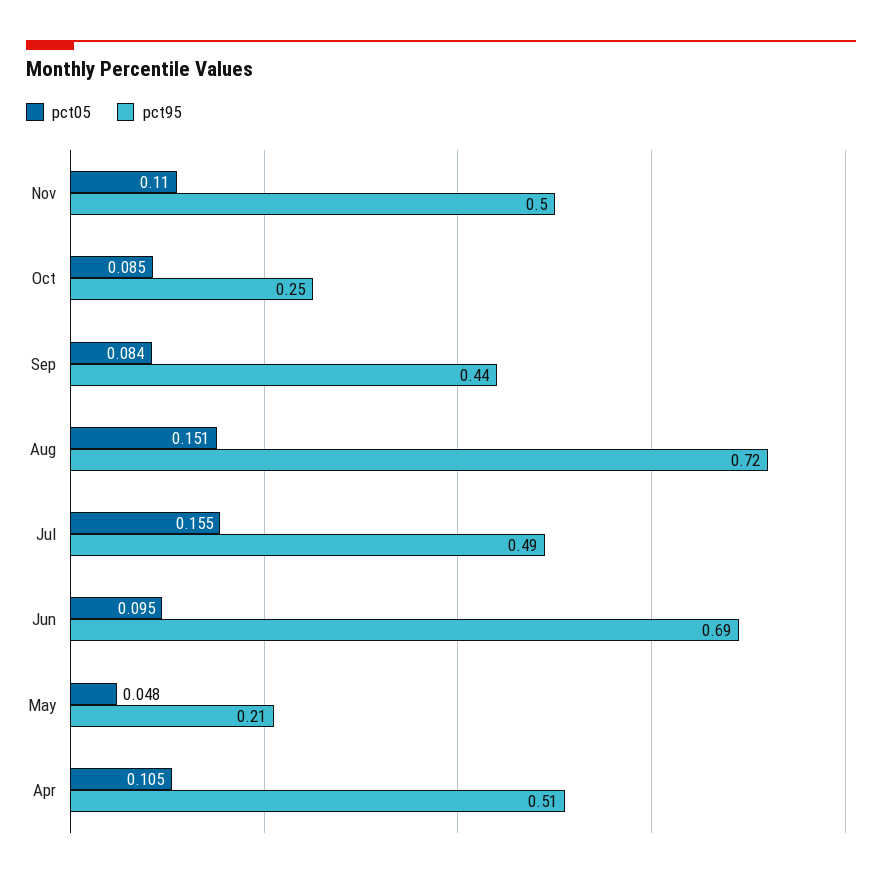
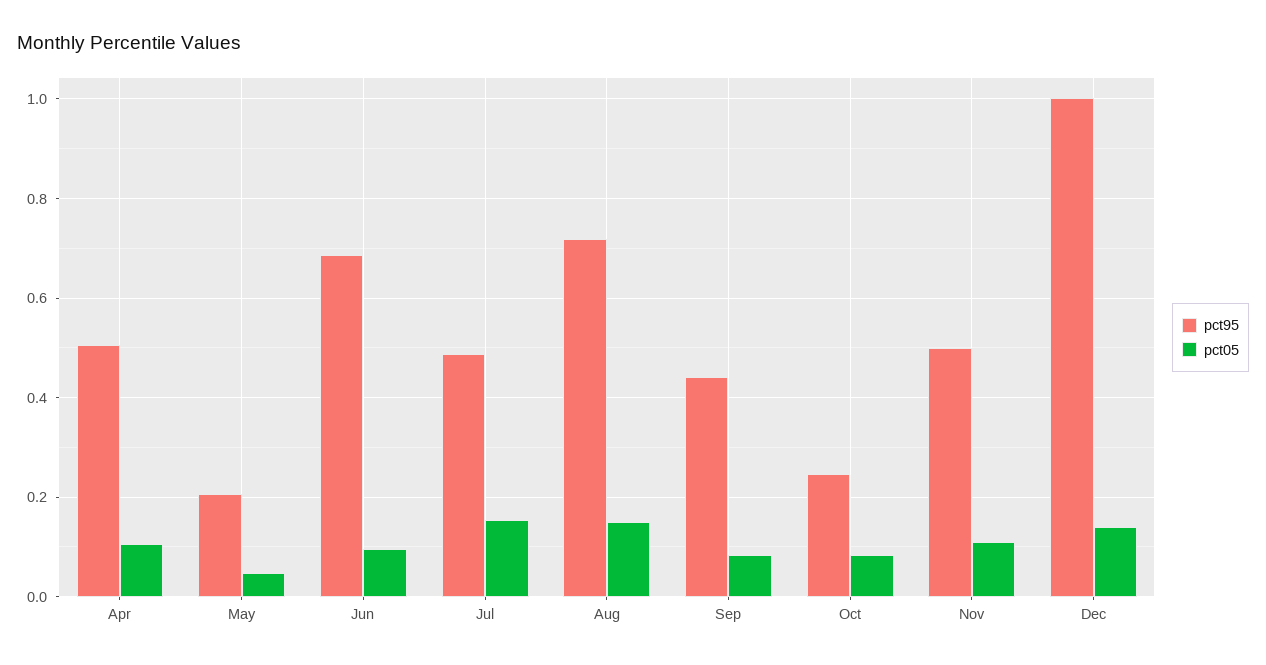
pct95, Dec: none -> 1
pct05, Dec: none -> 0.14

